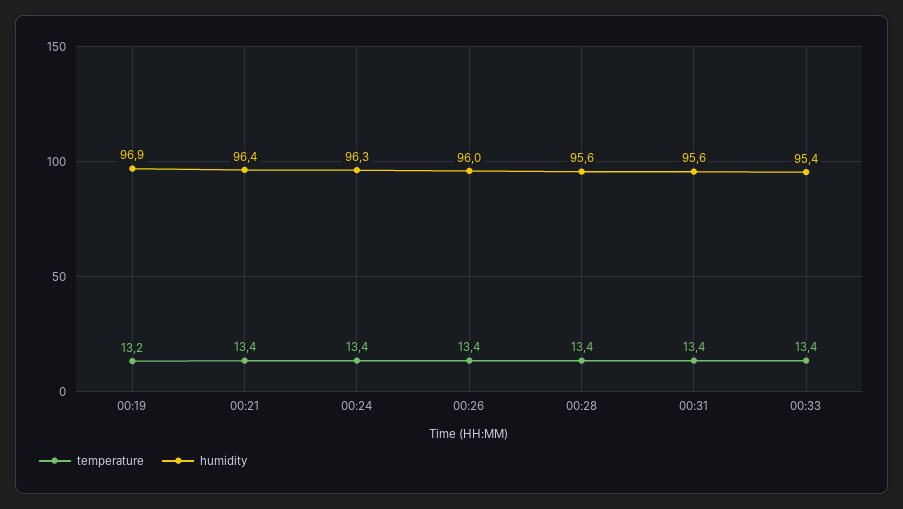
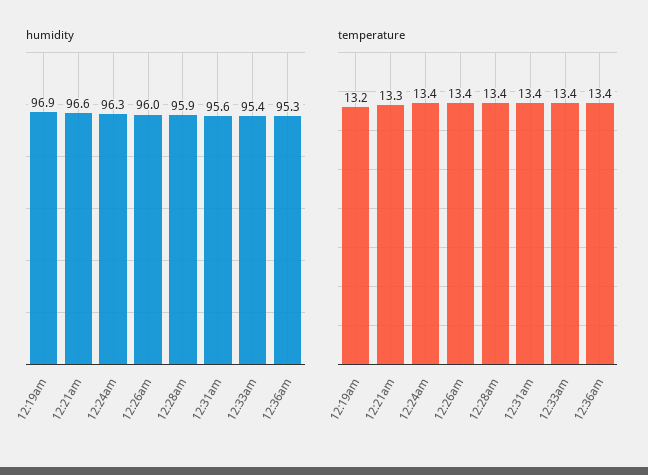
temperature, 00:21: 13.4 -> 13.3
humidity, 00:21: 96.4 -> 96.6
humidity, 00:28: 95.6 -> 95.9
humidity, 12:36am: none -> 95.3
temperature, 12:36am: none -> 13.4

